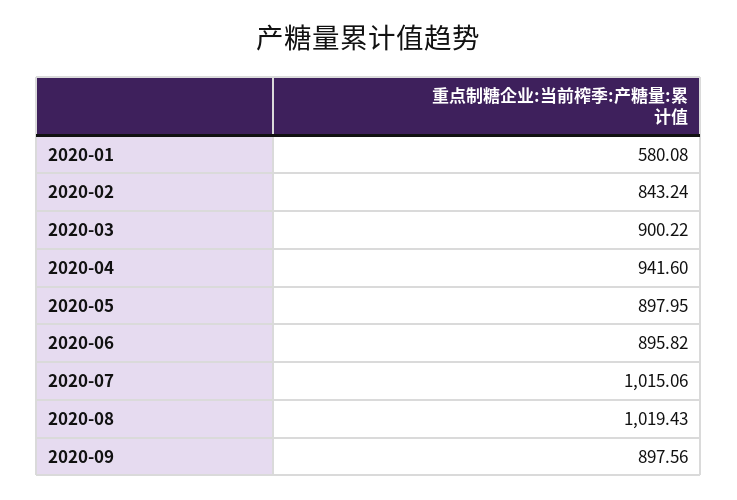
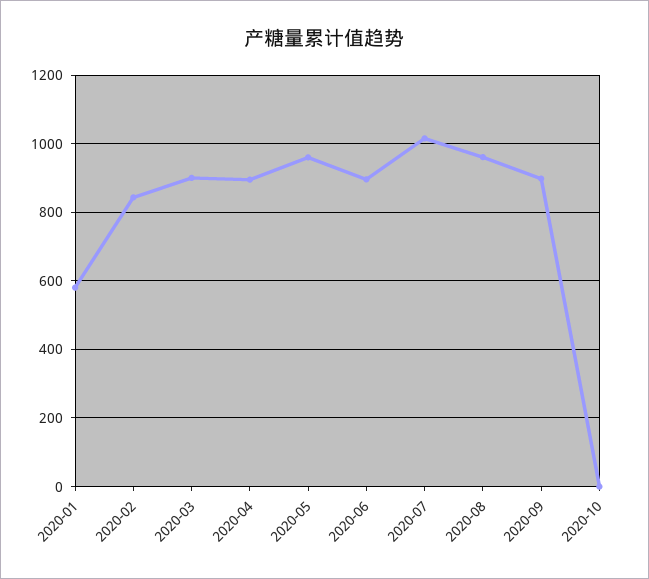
2020-04: 941.6 -> 900
2020-05: 897.95 -> 960
2020-08: 1019.43 -> 960
2020-10: none -> 0

